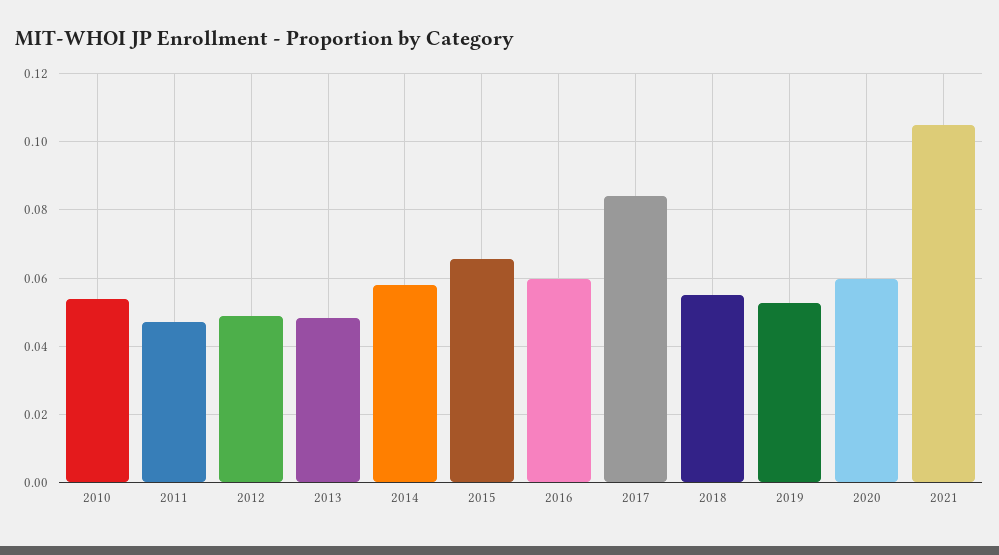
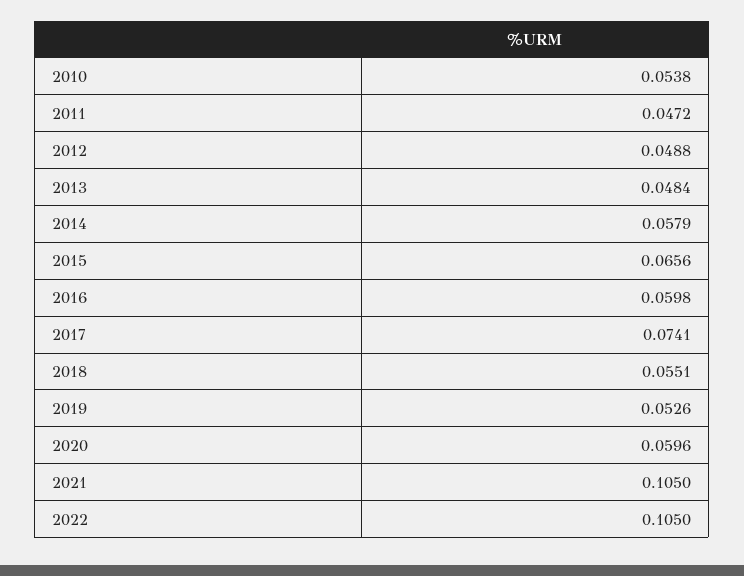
2017: 0.084 -> 0.0741
2022: none -> 0.105

